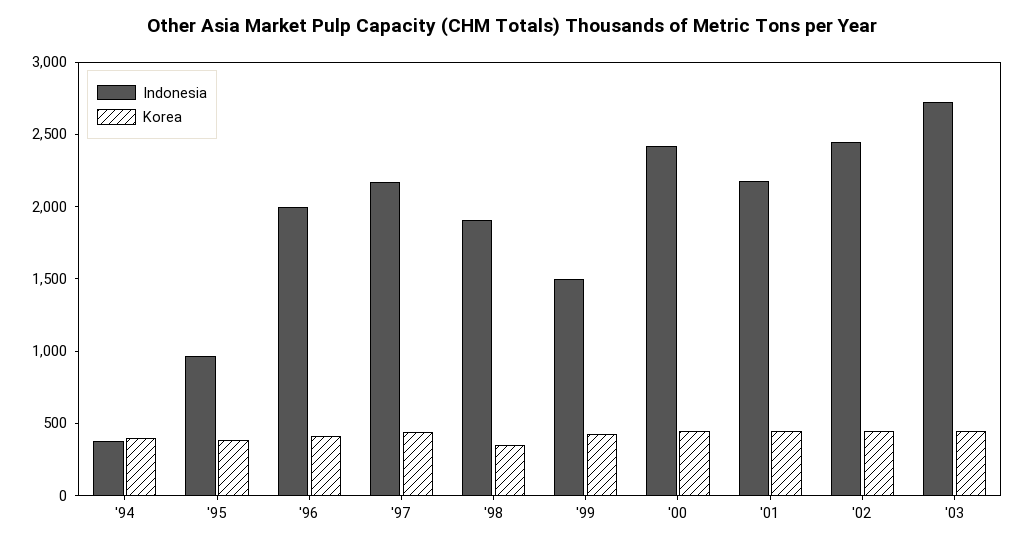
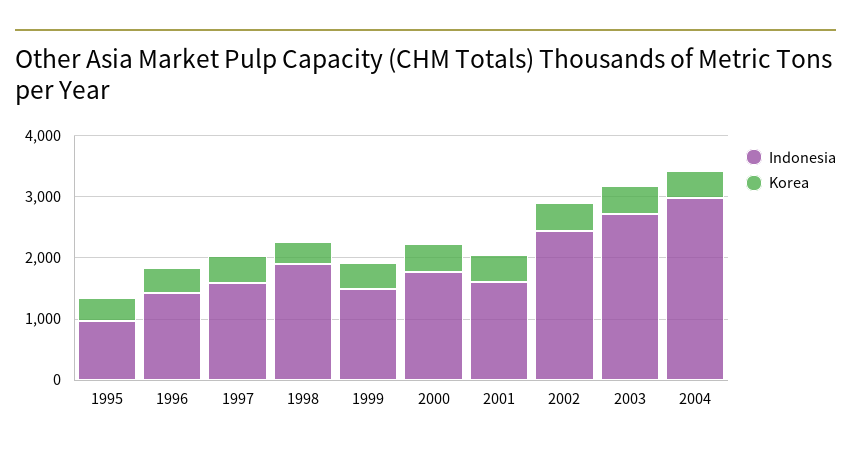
Indonesia, '94: 400 -> none
Korea, '94: 400 -> none
Indonesia, '96: 2000 -> 1400
Indonesia, '97: 2200 -> 1600
Indonesia, '00: 2400 -> 1800
Indonesia, '01: 2200 -> 1600
Indonesia, 2004: none -> 3000
Korea, 2004: none -> 400

